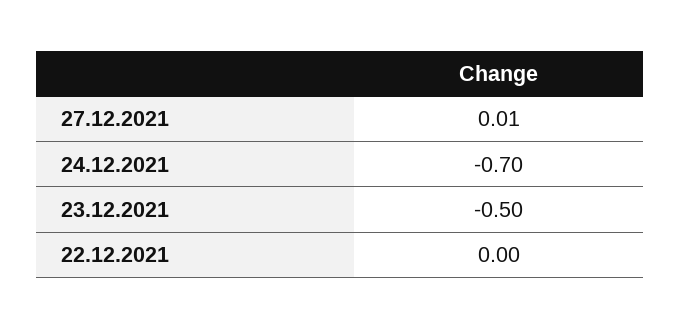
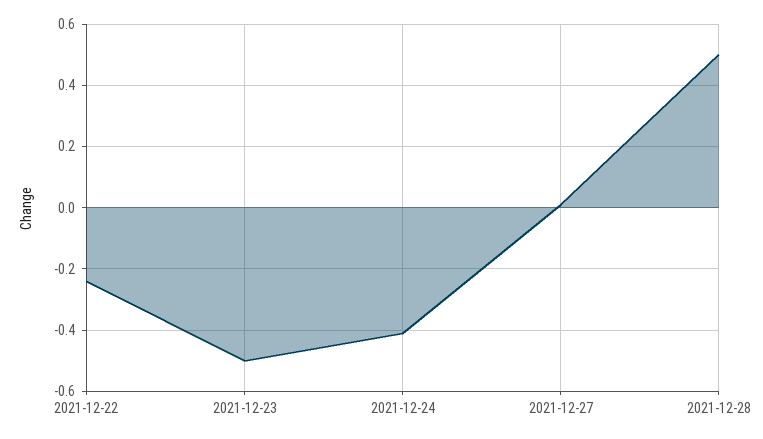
24.12.2021: -0.7 -> -0.4
22.12.2021: 0 -> -0.25
2021-12-28: none -> 0.5

